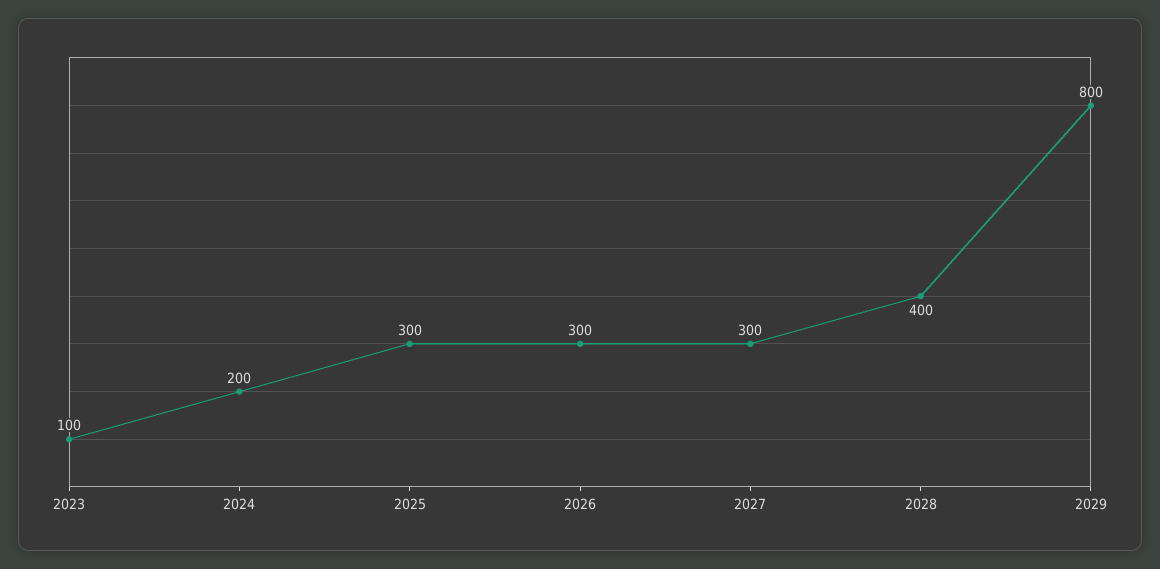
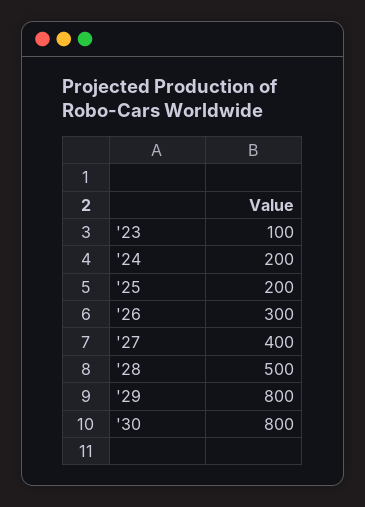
2025: 300 -> 200
2027: 300 -> 400
2028: 400 -> 500
'30: none -> 800

